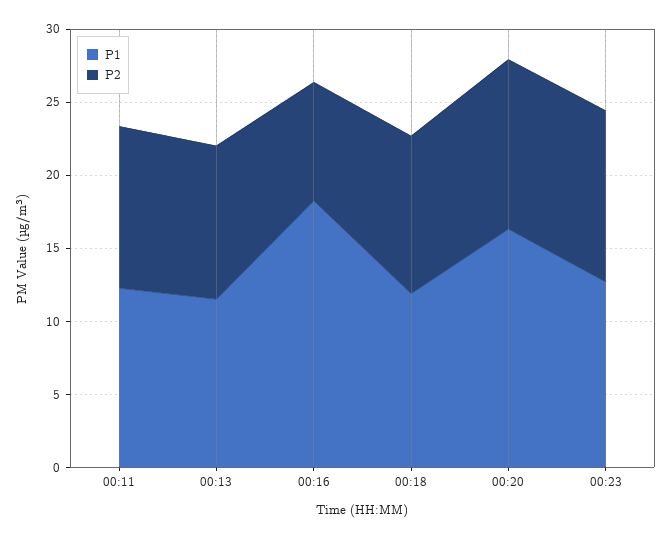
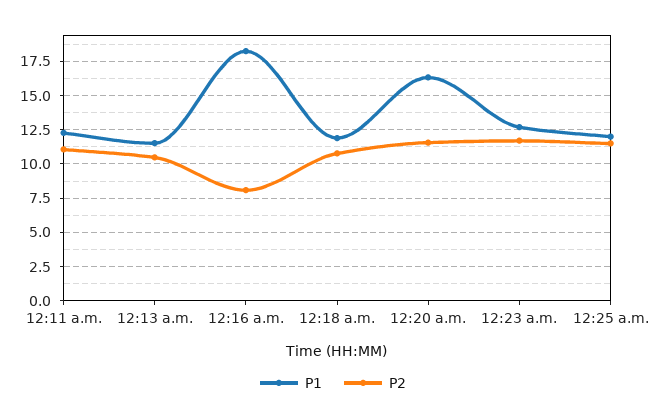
P1, 12:25 a.m.: none -> 12
P2, 12:25 a.m.: none -> 11.5

